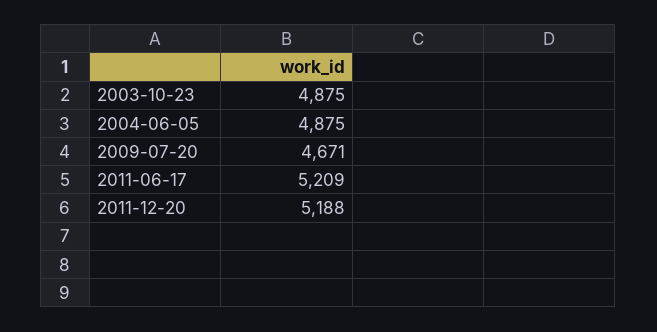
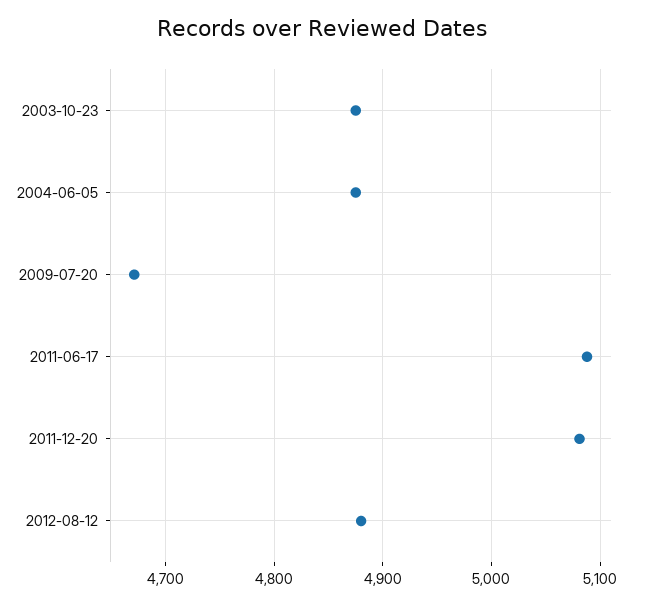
2011-06-17: 5209 -> 5090
2011-12-20: 5188 -> 5080
2012-08-12: none -> 4880

